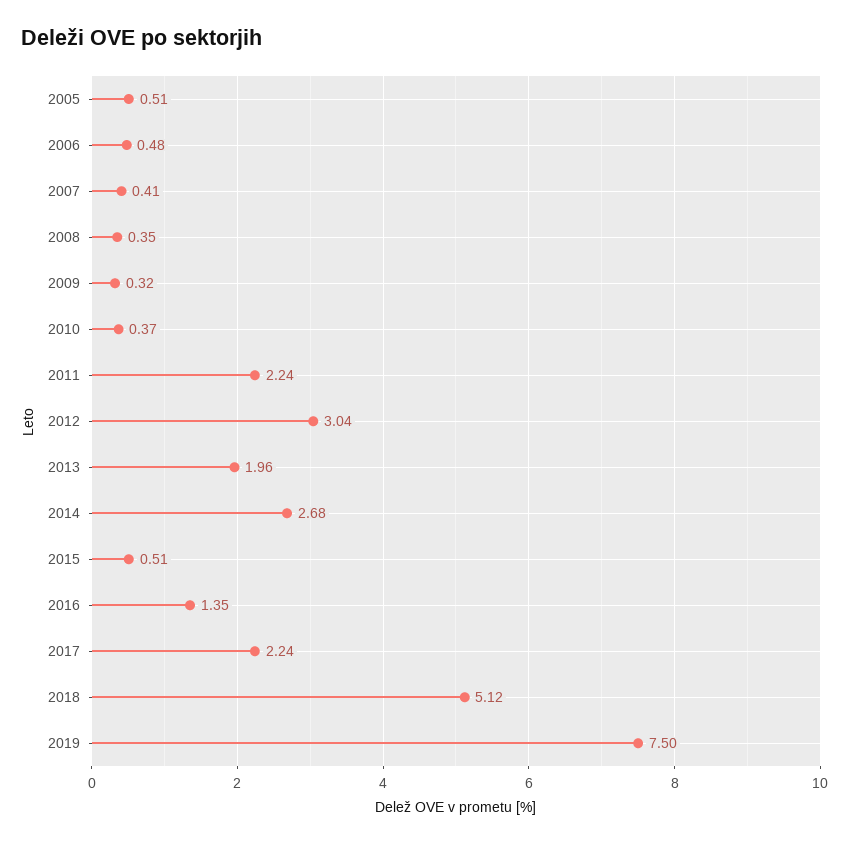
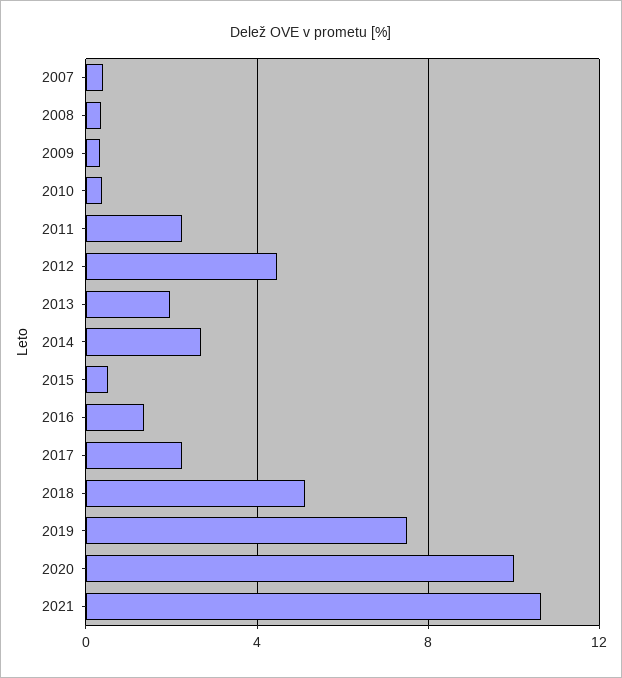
2005: 0.51 -> none
2006: 0.48 -> none
2012: 3.04 -> 4.5
2020: none -> 10
2021: none -> 10.5

